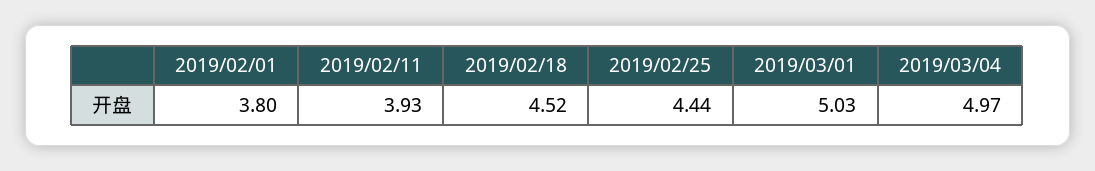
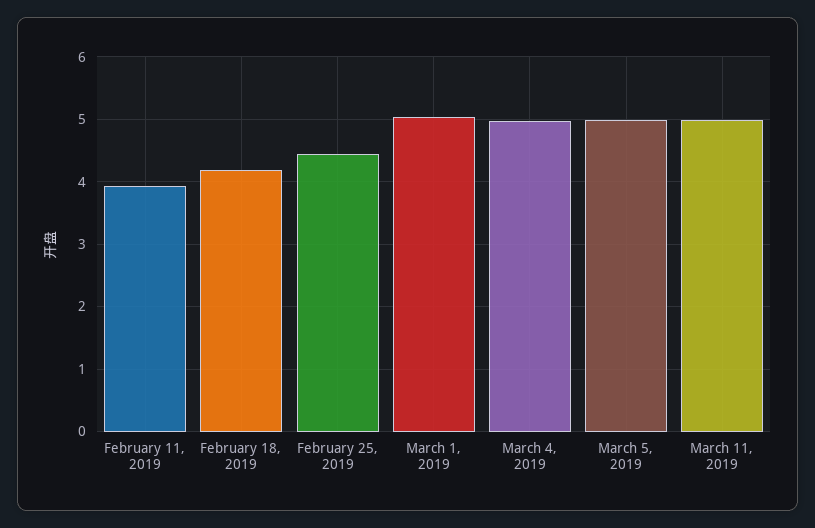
2019/02/01: 3.8 -> none
2019/02/18: 4.52 -> 4.2
March 5, 2019: none -> 5
March 11, 2019: none -> 5

